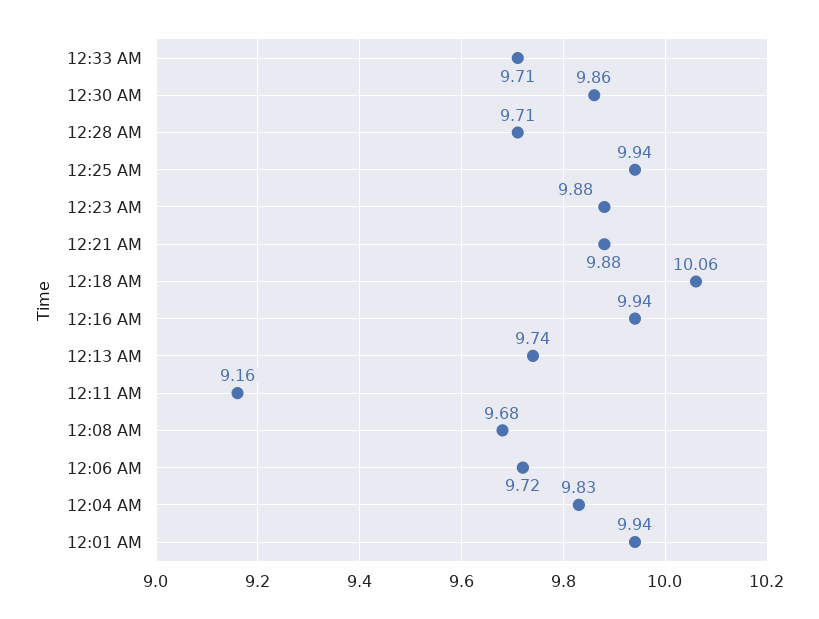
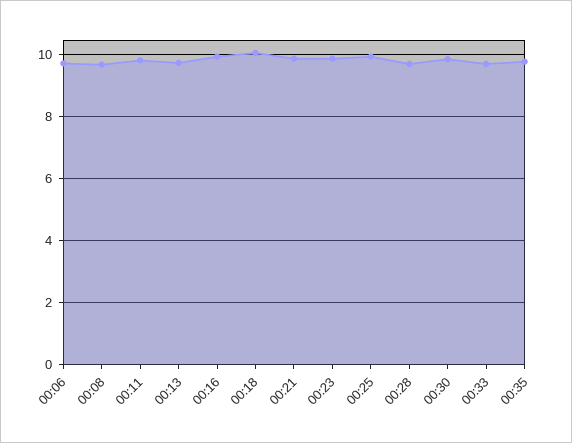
12:11 AM: 9.16 -> 9.8
12:04 AM: 9.83 -> none
12:01 AM: 9.94 -> none
00:35: none -> 9.8

